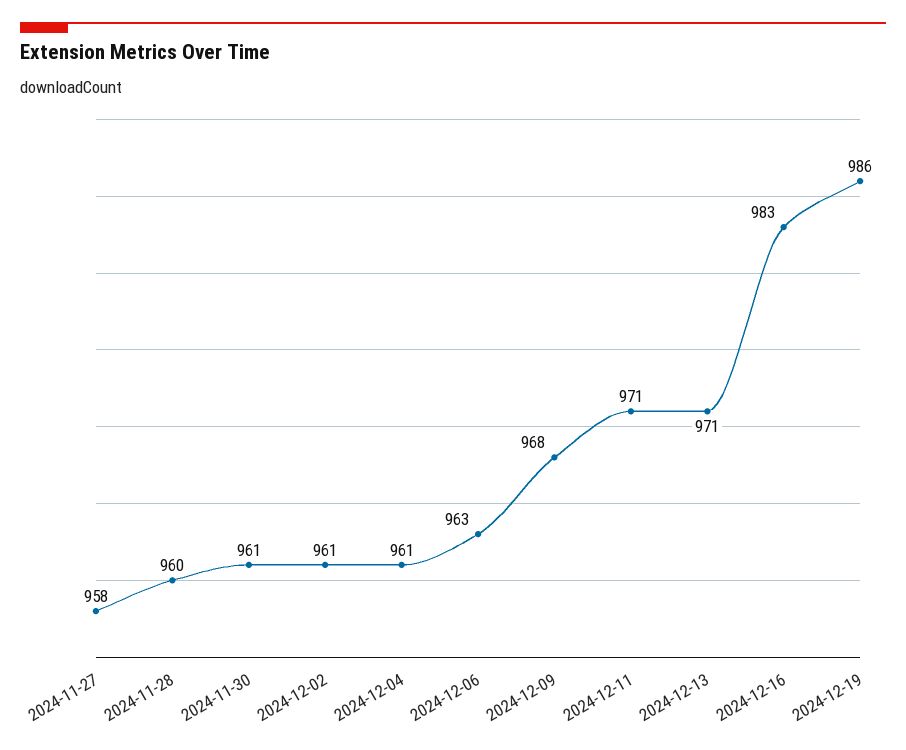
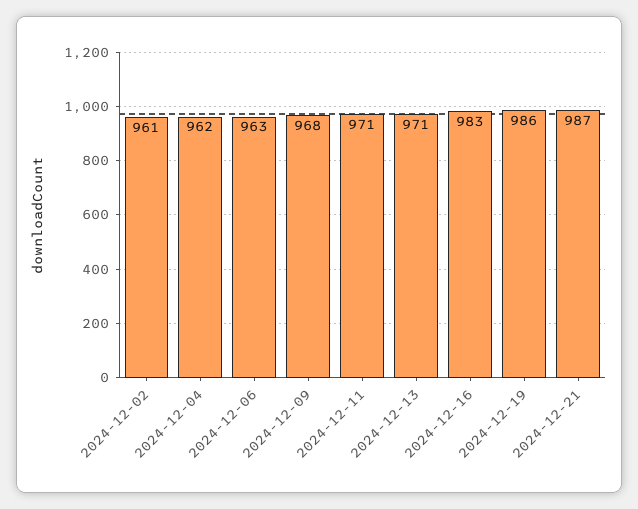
2024-11-27: 958 -> none
2024-11-28: 960 -> none
2024-11-30: 961 -> none
2024-12-04: 961 -> 962
2024-12-21: none -> 987

